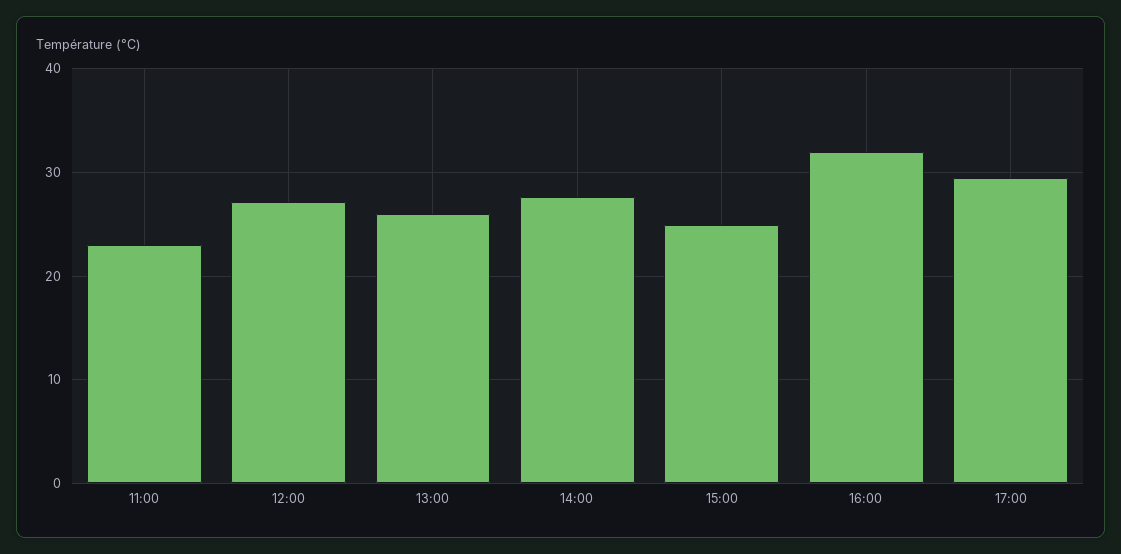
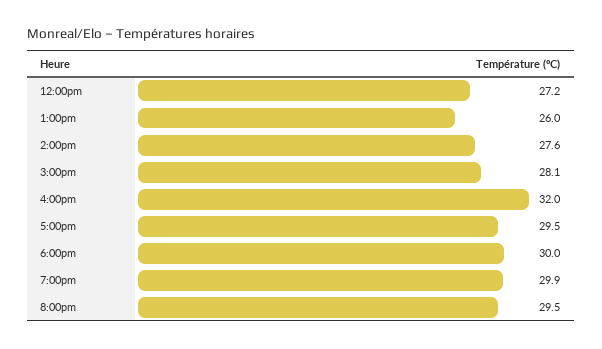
11:00: 23 -> none
15:00: 25 -> 28.1
6:00pm: none -> 30
7:00pm: none -> 29.9
8:00pm: none -> 29.5

